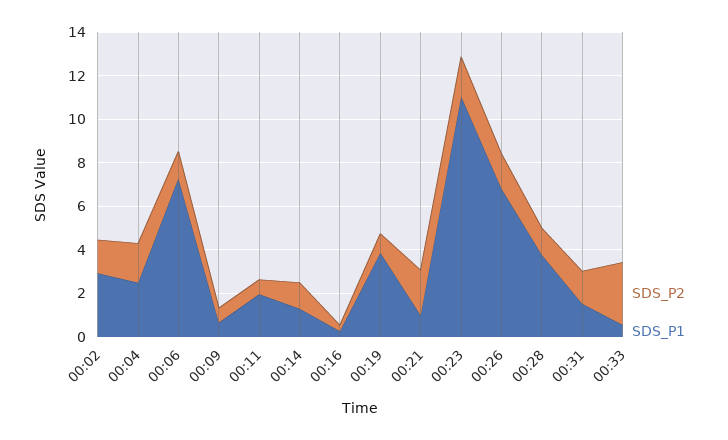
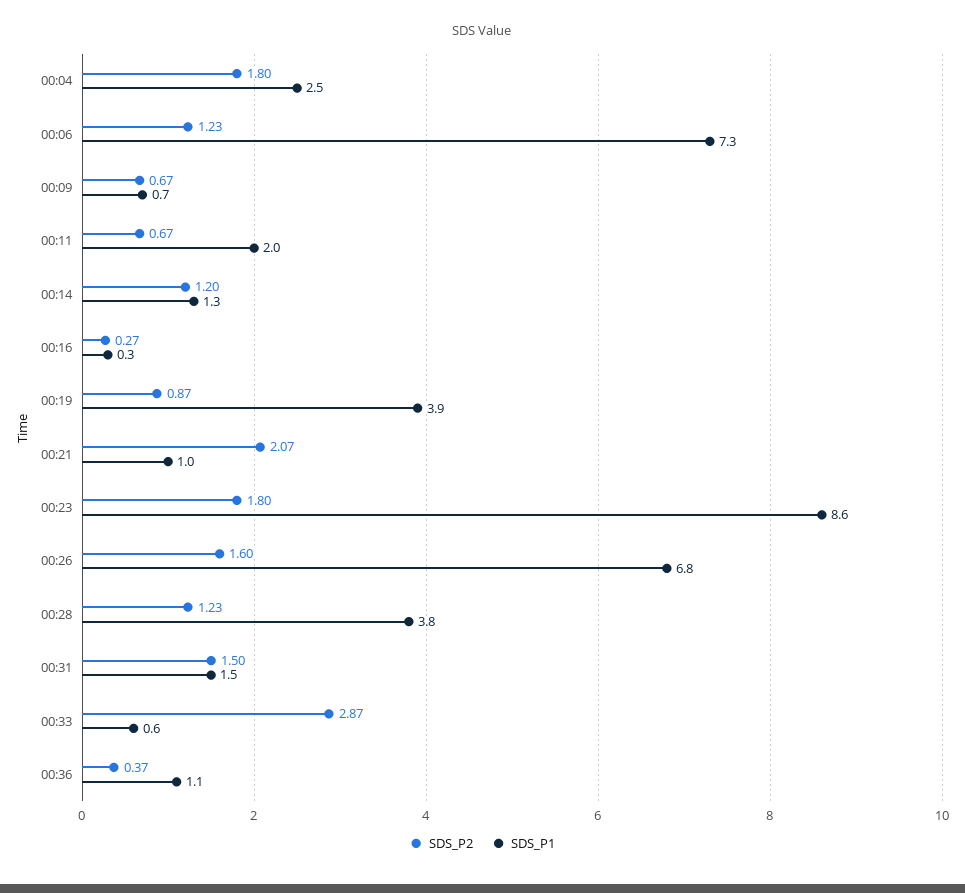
SDS_P2, 00:02: 1.5 -> none
SDS_P1, 00:02: 3 -> none
SDS_P1, 00:23: 11 -> 8.6
SDS_P2, 00:36: none -> 0.37
SDS_P1, 00:36: none -> 1.1

